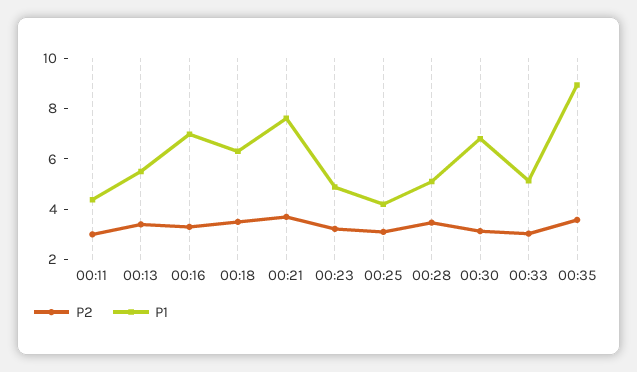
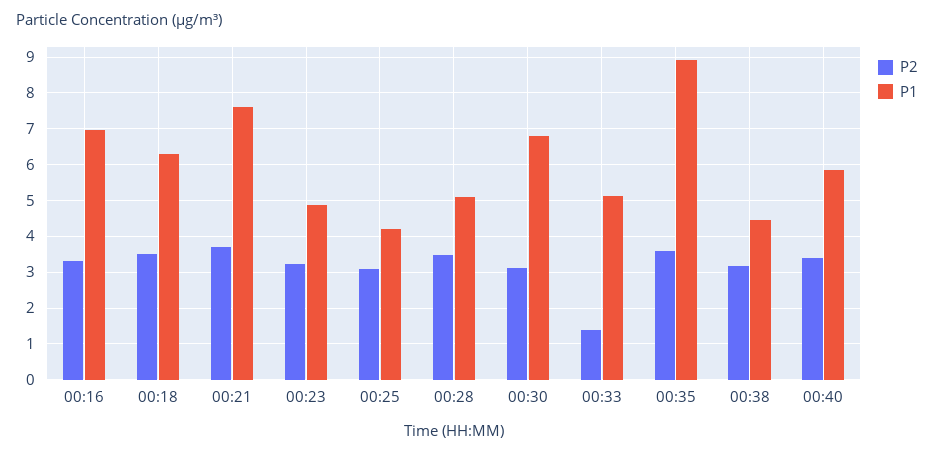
P2, 00:11: 3 -> none
P1, 00:11: 4.5 -> none
P2, 00:13: 3.5 -> none
P1, 00:13: 5.5 -> none
P2, 00:33: 3 -> 1.4
P2, 00:38: none -> 3.2
P1, 00:38: none -> 4.4
P2, 00:40: none -> 3.4
P1, 00:40: none -> 5.8

